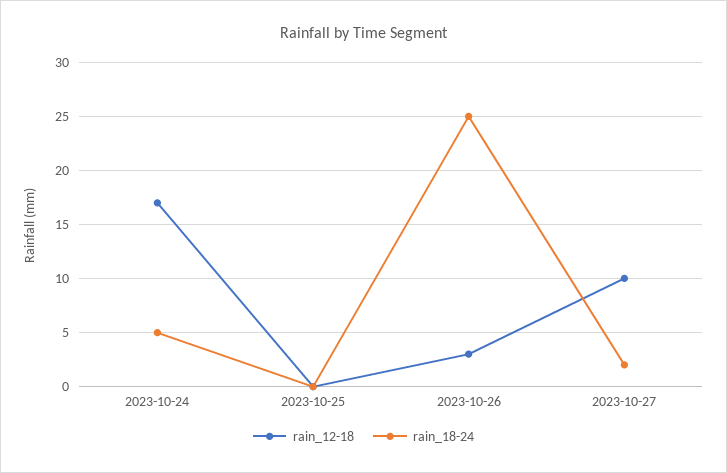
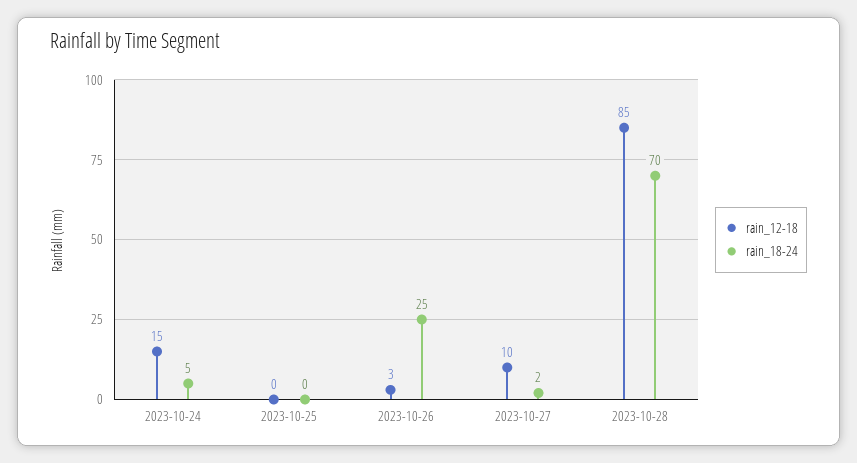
rain_12-18, 2023-10-24: 17 -> 15
rain_12-18, 2023-10-28: none -> 85
rain_18-24, 2023-10-28: none -> 70

